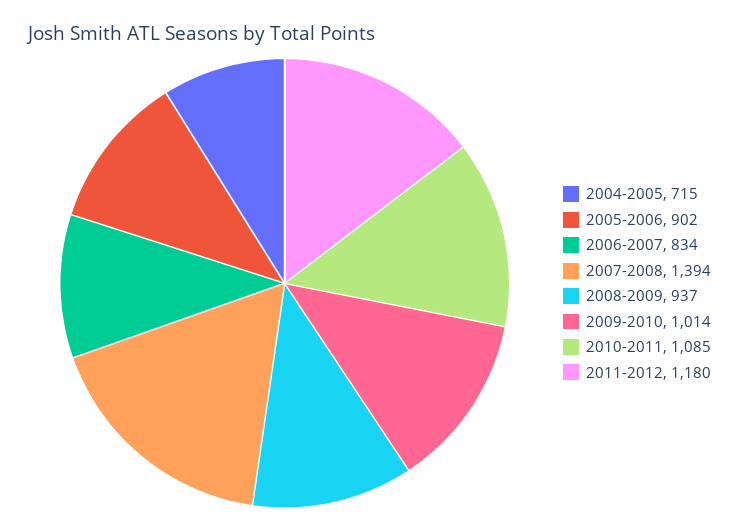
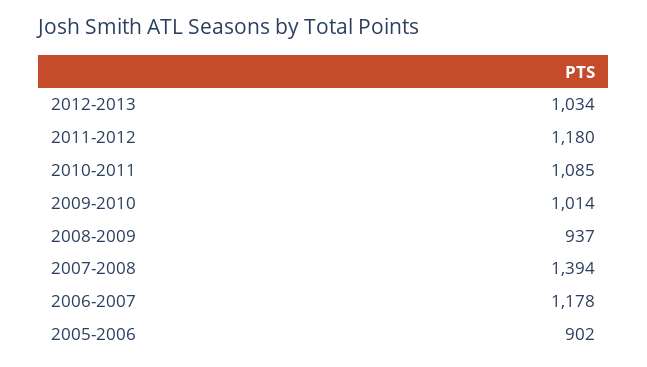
2004-2005: 715 -> none
2006-2007: 834 -> 1178
2012-2013: none -> 1034

